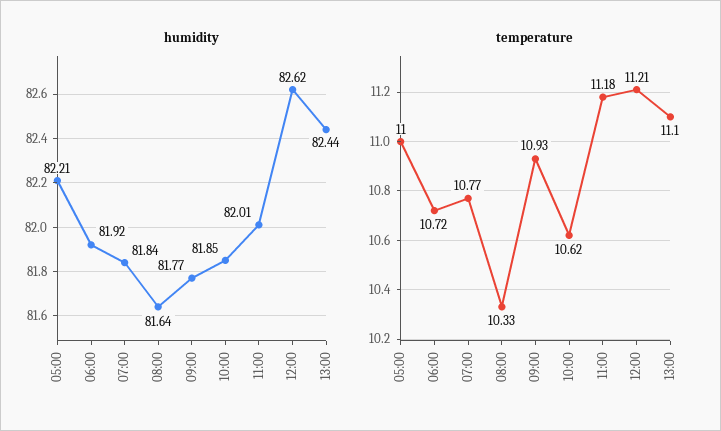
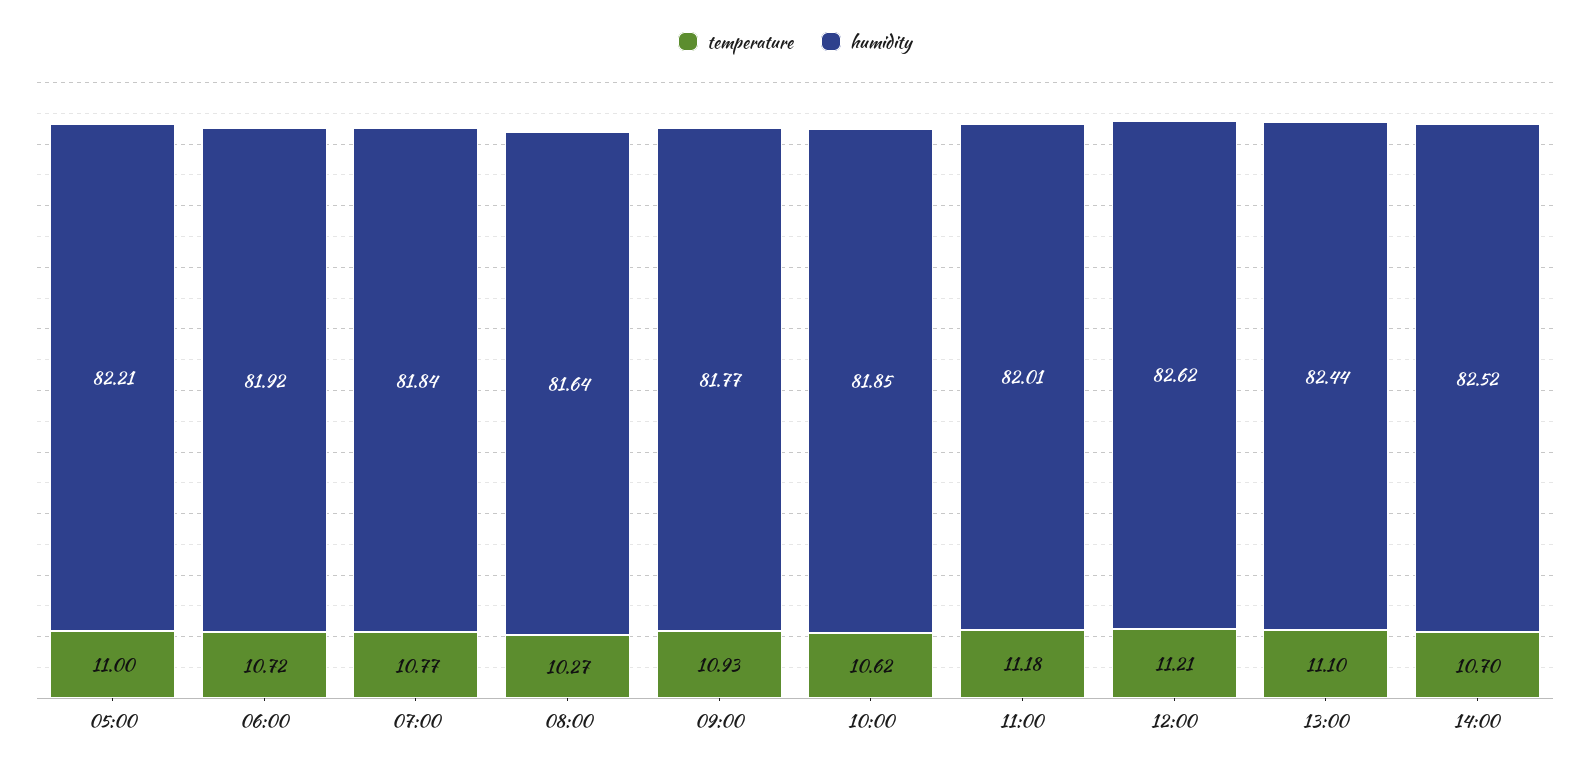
temperature, 08:00: 10.33 -> 10.27
temperature, 14:00: none -> 10.7
humidity, 14:00: none -> 82.52

